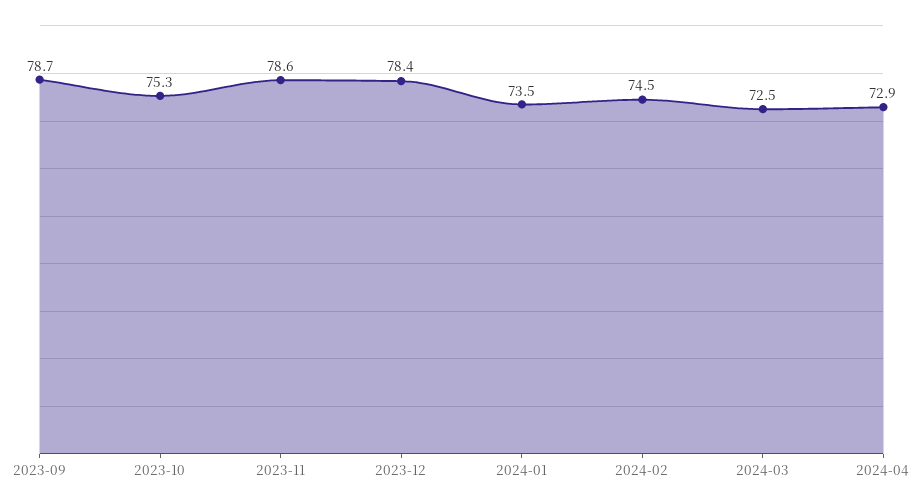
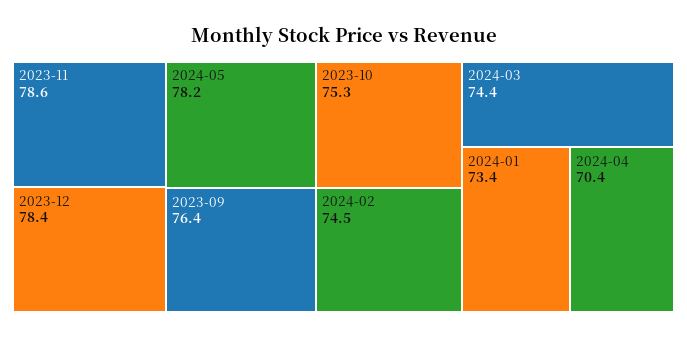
2023-09: 78.7 -> 76.4
2024-01: 73.5 -> 73.4
2024-03: 72.5 -> 74.4
2024-04: 72.9 -> 70.4
2024-05: none -> 78.2

